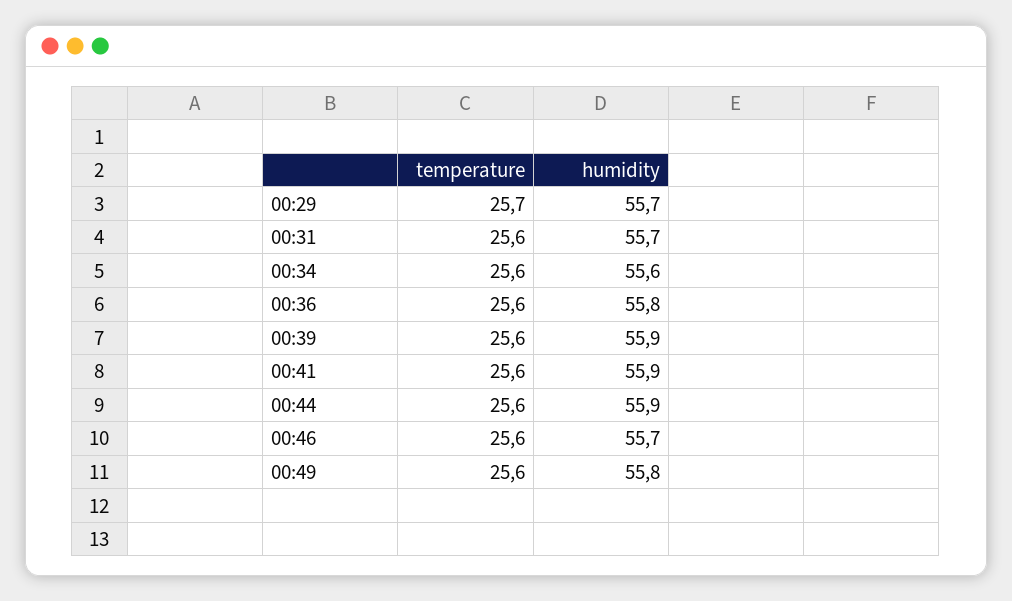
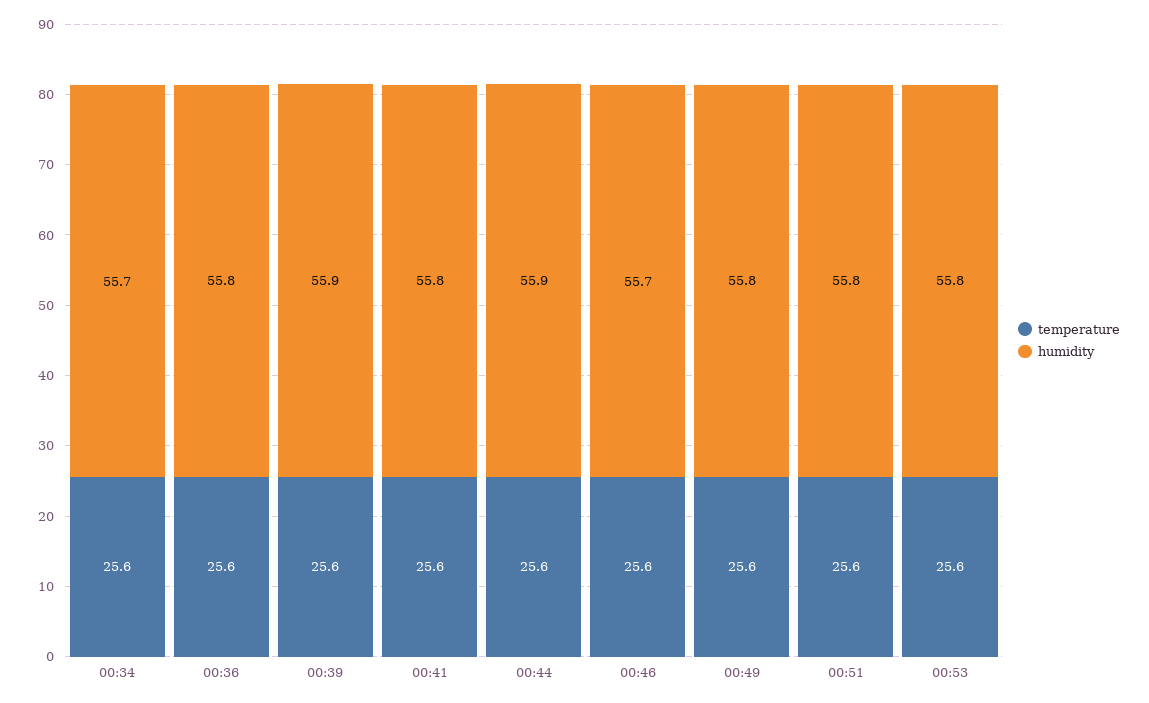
temperature, 00:29: 25.7 -> none
humidity, 00:29: 55.7 -> none
temperature, 00:31: 25.6 -> none
humidity, 00:31: 55.7 -> none
humidity, 00:34: 55.6 -> 55.7
humidity, 00:41: 55.9 -> 55.8
temperature, 00:51: none -> 25.6
humidity, 00:51: none -> 55.8
temperature, 00:53: none -> 25.6
humidity, 00:53: none -> 55.8

